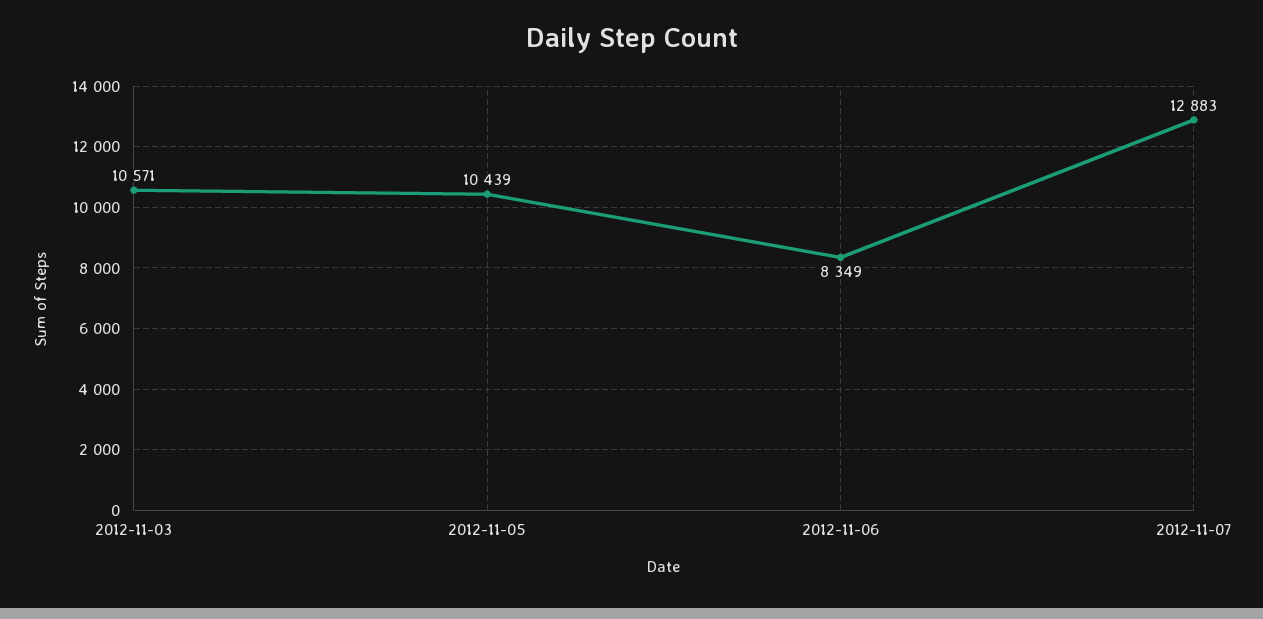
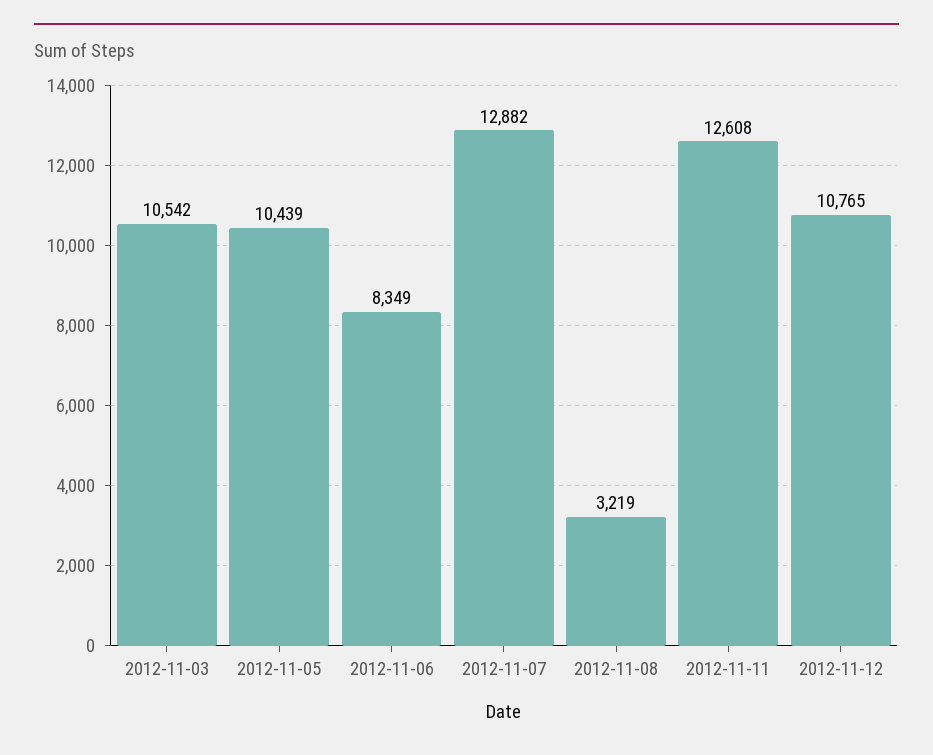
2012-11-03: 10571 -> 10542
2012-11-07: 12883 -> 12882
2012-11-08: none -> 3219
2012-11-11: none -> 12608
2012-11-12: none -> 10765

